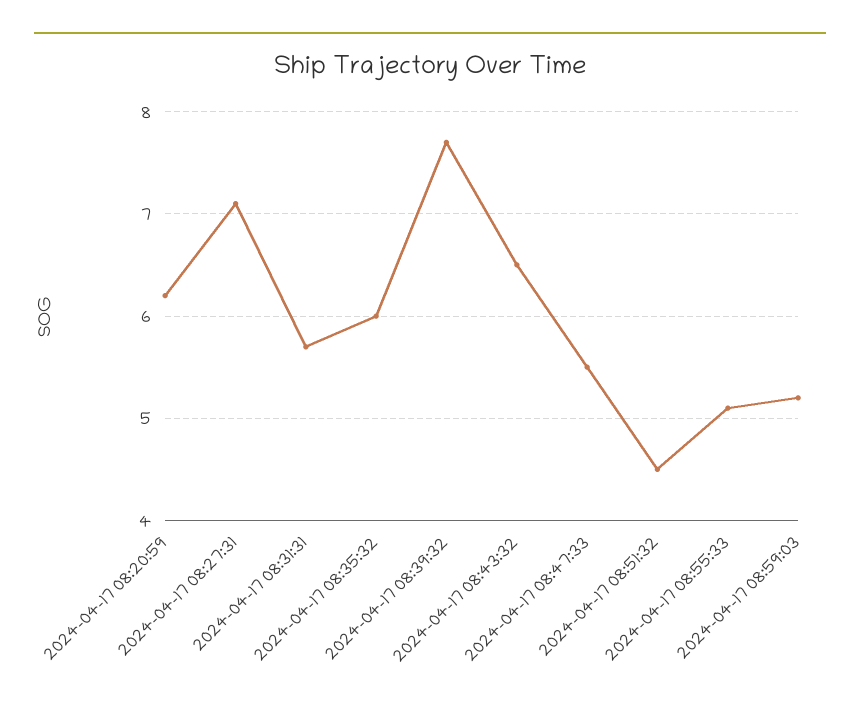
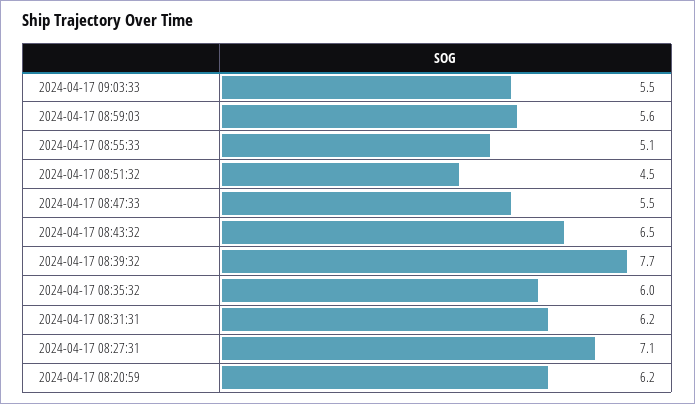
2024-04-17 08:31:31: 5.7 -> 6.2
2024-04-17 08:59:03: 5.2 -> 5.6
2024-04-17 09:03:33: none -> 5.5

